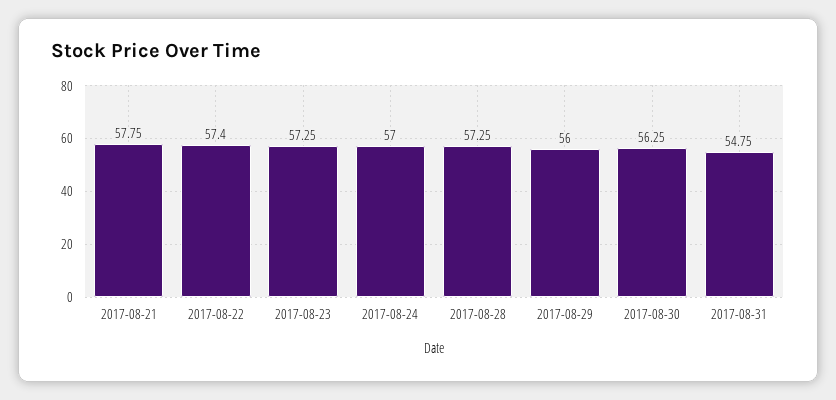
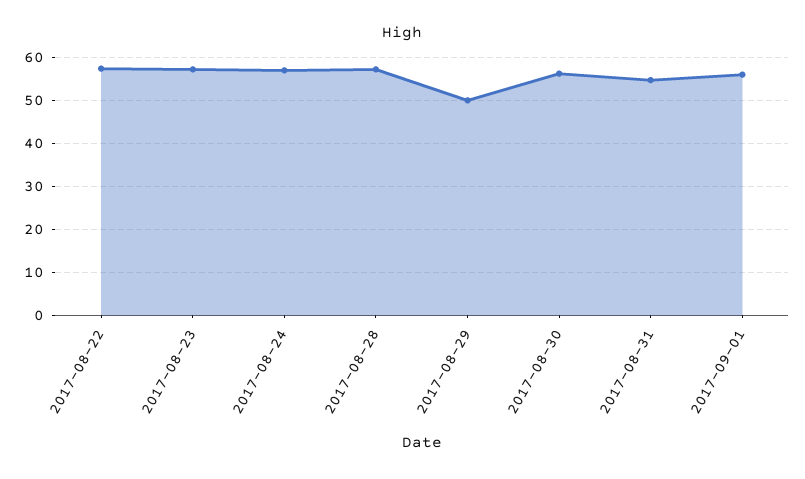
2017-08-21: 57.75 -> none
2017-08-29: 56 -> 50
2017-09-01: none -> 56

